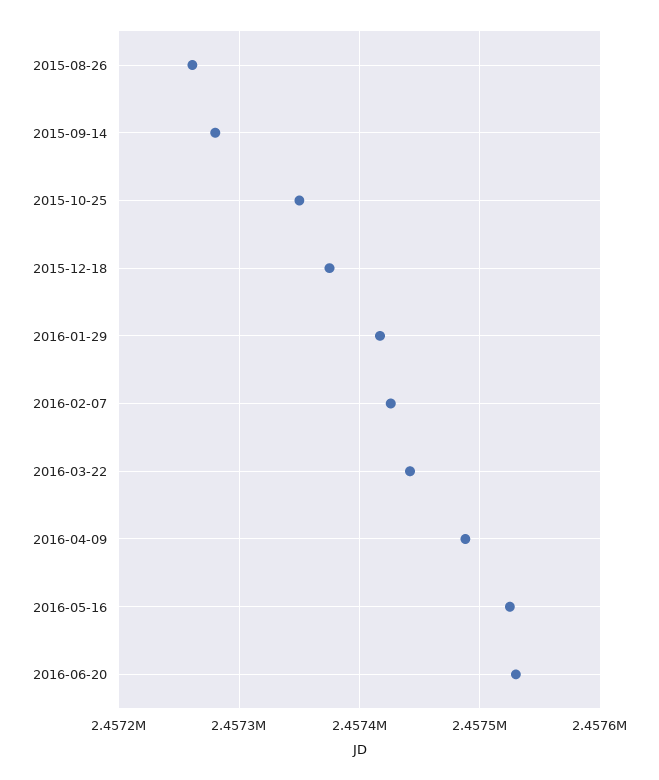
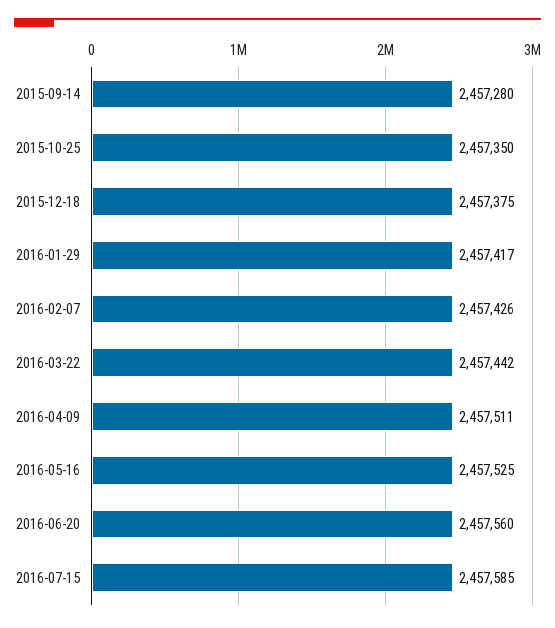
2015-08-26: 2457260 -> none
2016-04-09: 2457490 -> 2457511
2016-06-20: 2457530 -> 2457560
2016-07-15: none -> 2457585

